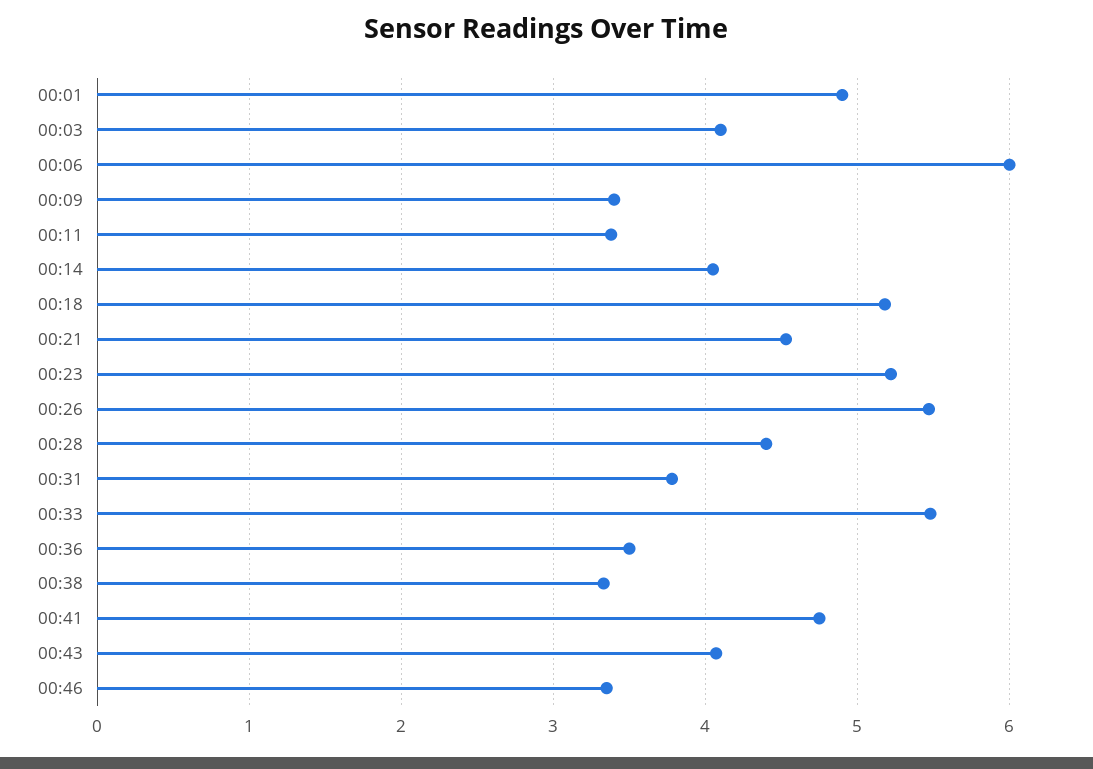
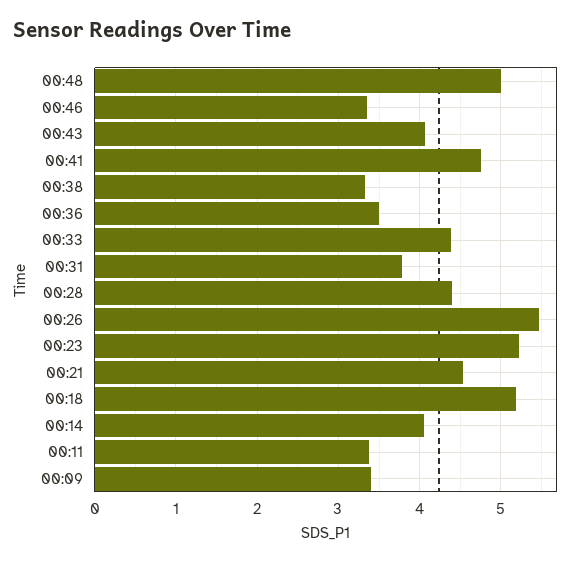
00:01: 4.9 -> none
00:03: 4.1 -> none
00:06: 6 -> none
00:33: 5.5 -> 4.4
00:48: none -> 5

